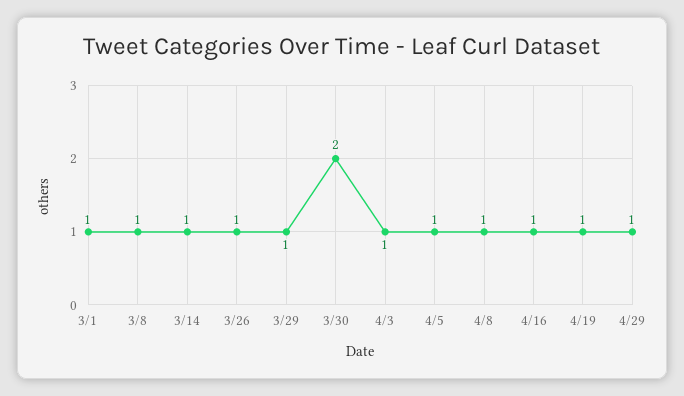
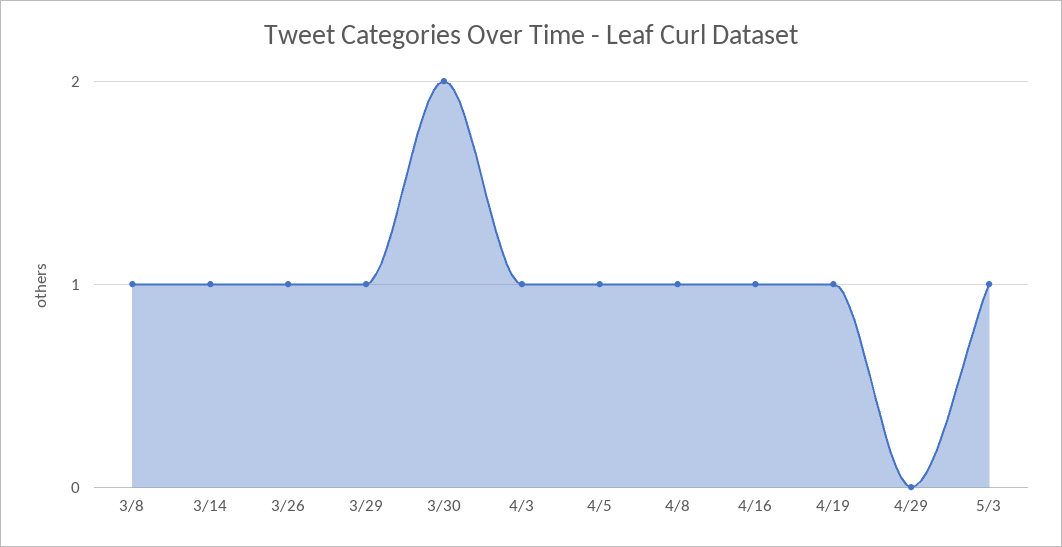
3/1: 1 -> none
4/29: 1 -> 0
5/3: none -> 1

